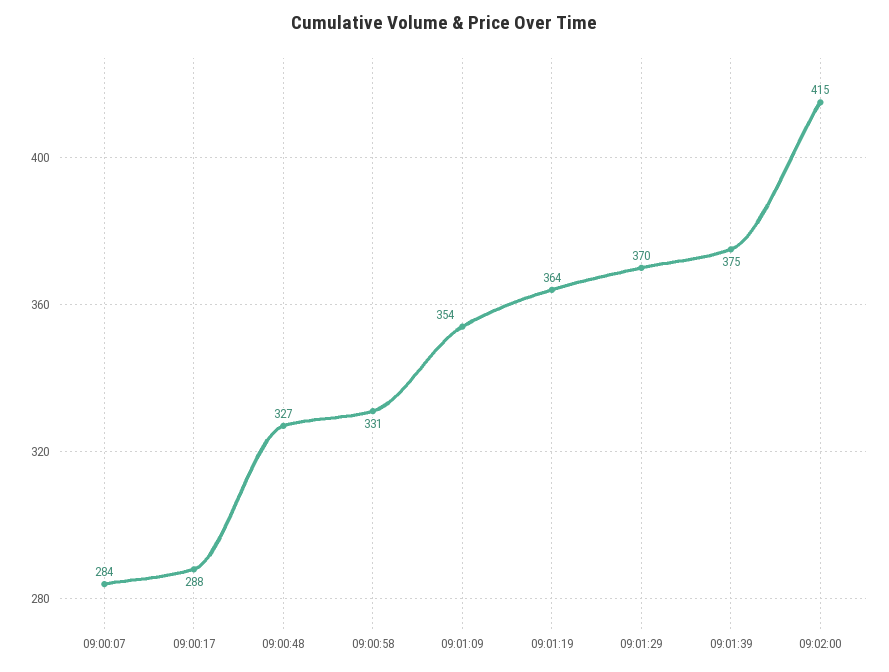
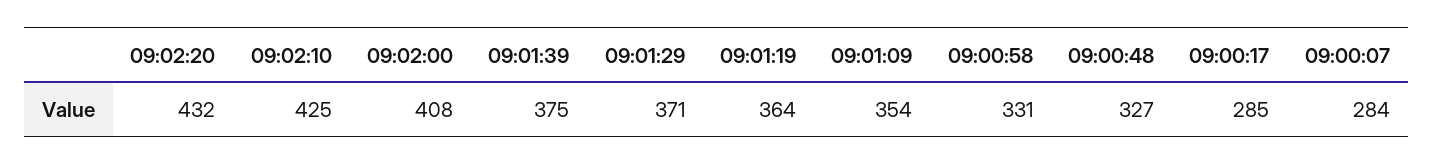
09:00:17: 288 -> 285
09:01:29: 370 -> 371
09:02:00: 415 -> 408
09:02:20: none -> 432
09:02:10: none -> 425

